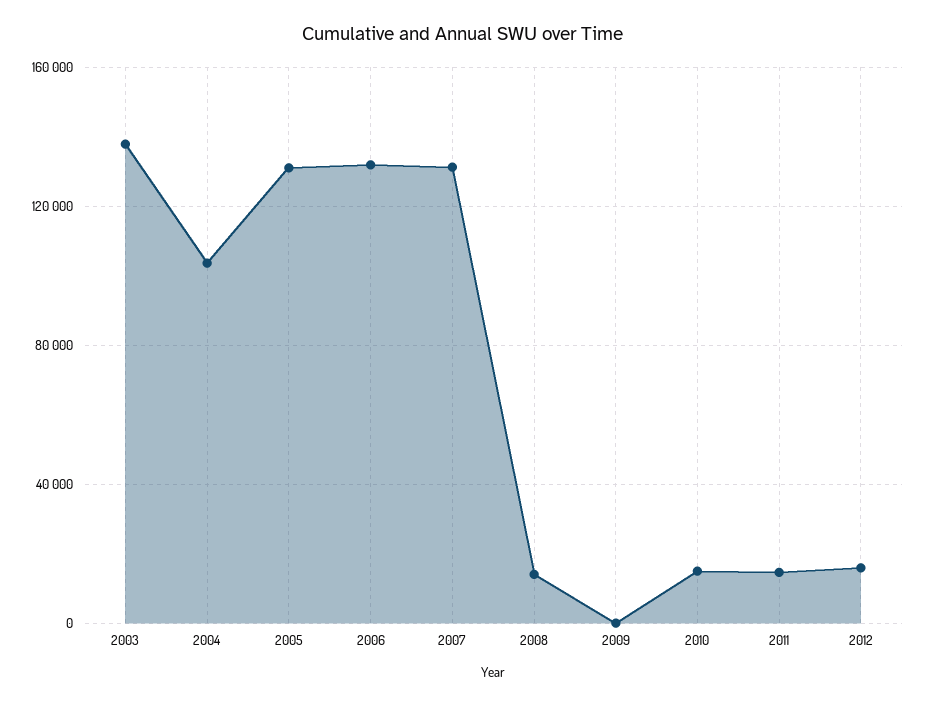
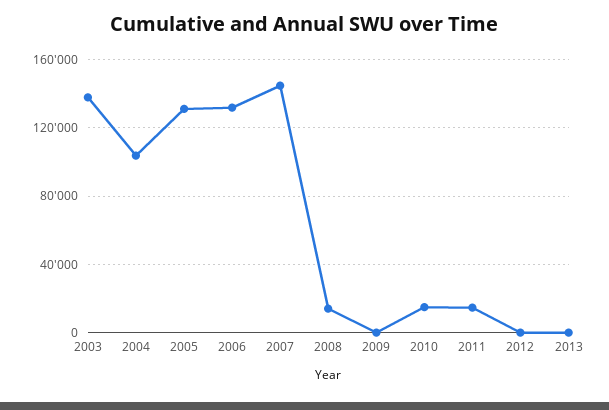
2007: 130000 -> 145000
2012: 15000 -> 0
2013: none -> 0

